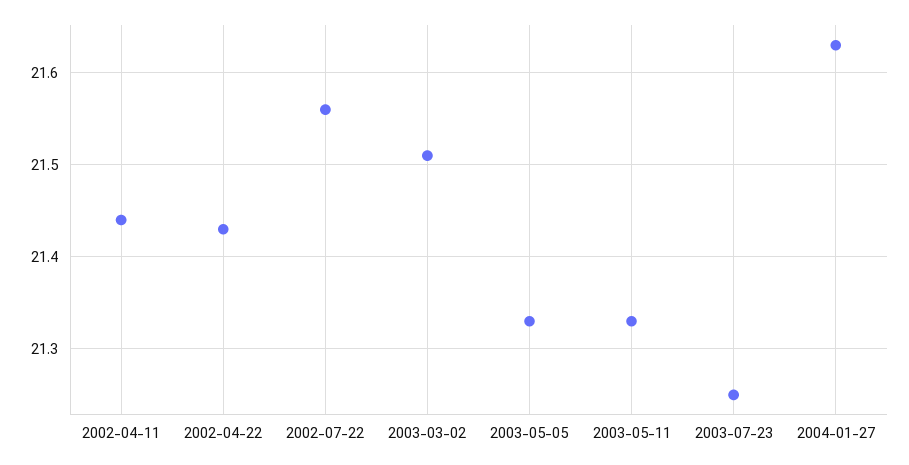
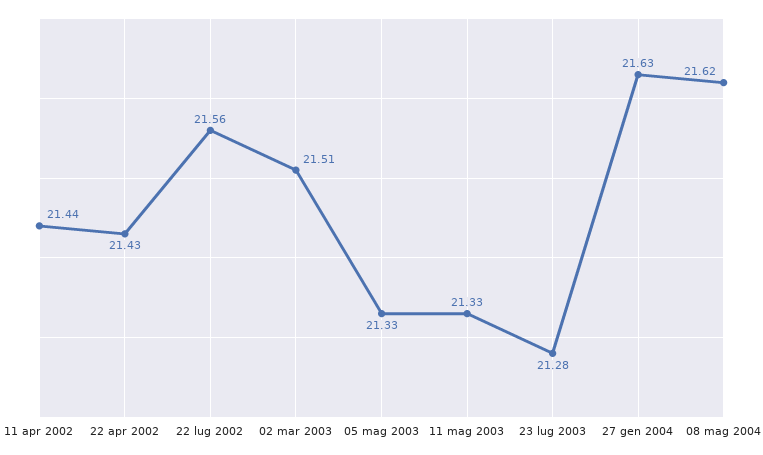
2003-07-23: 21.25 -> 21.28
08 mag 2004: none -> 21.62

